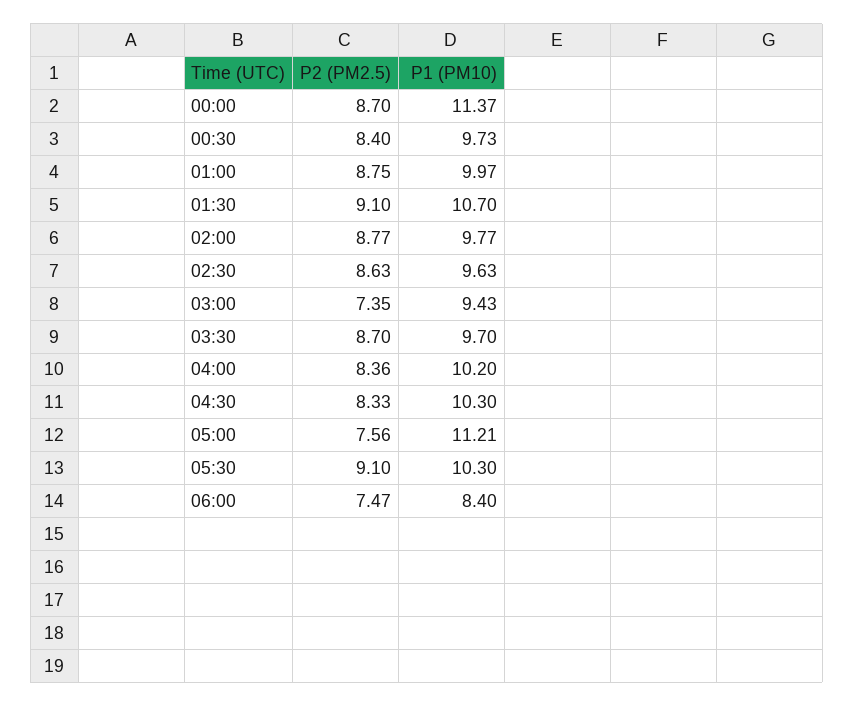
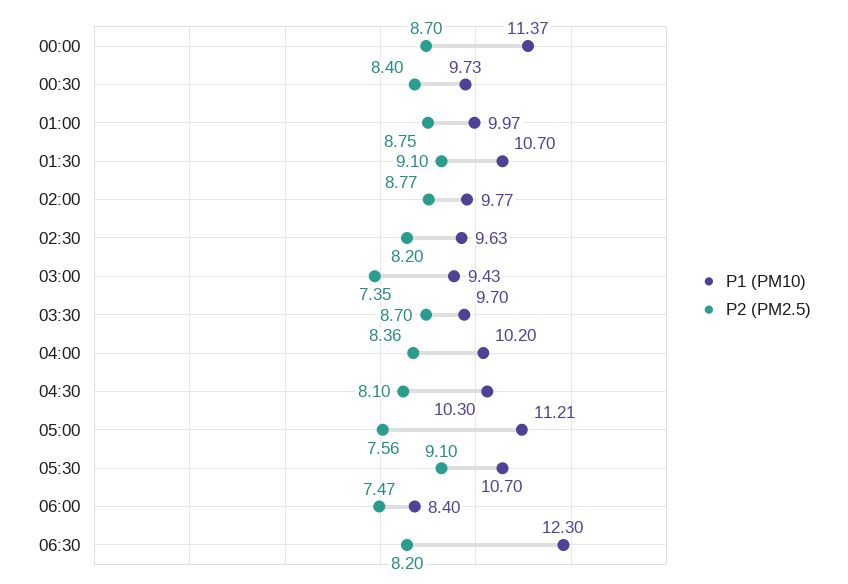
P2 (PM2.5), 02:30: 8.63 -> 8.2
P2 (PM2.5), 04:30: 8.33 -> 8.1
P1 (PM10), 05:30: 10.3 -> 10.7
P1 (PM10), 06:30: none -> 12.3
P2 (PM2.5), 06:30: none -> 8.2

